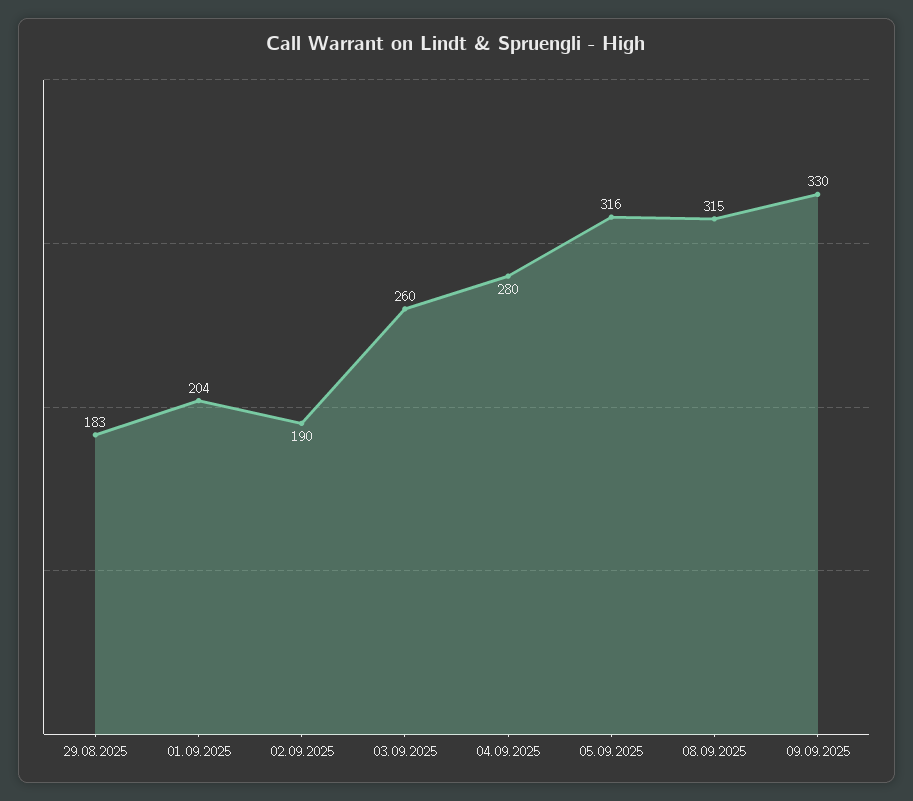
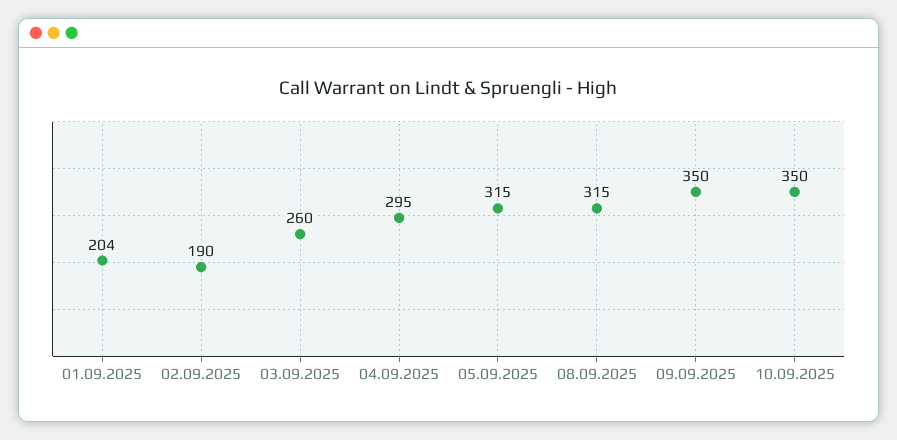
29.08.2025: 183 -> none
04.09.2025: 280 -> 295
05.09.2025: 316 -> 315
09.09.2025: 330 -> 350
10.09.2025: none -> 350

